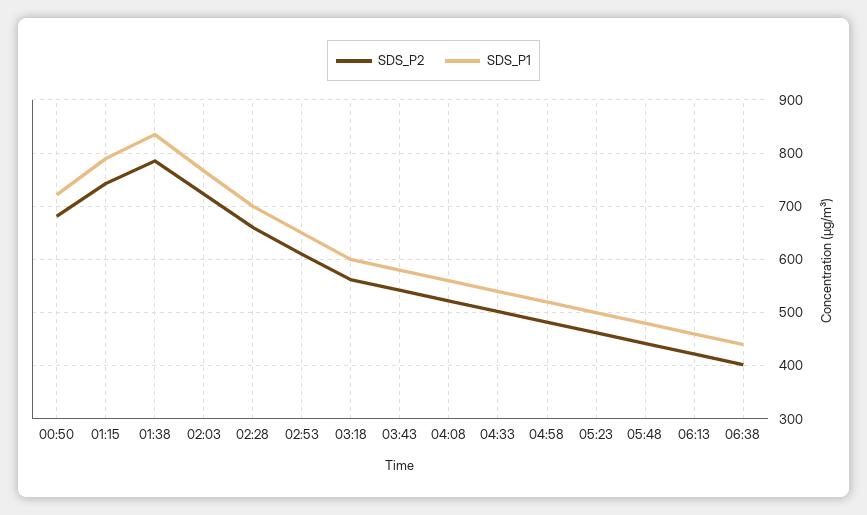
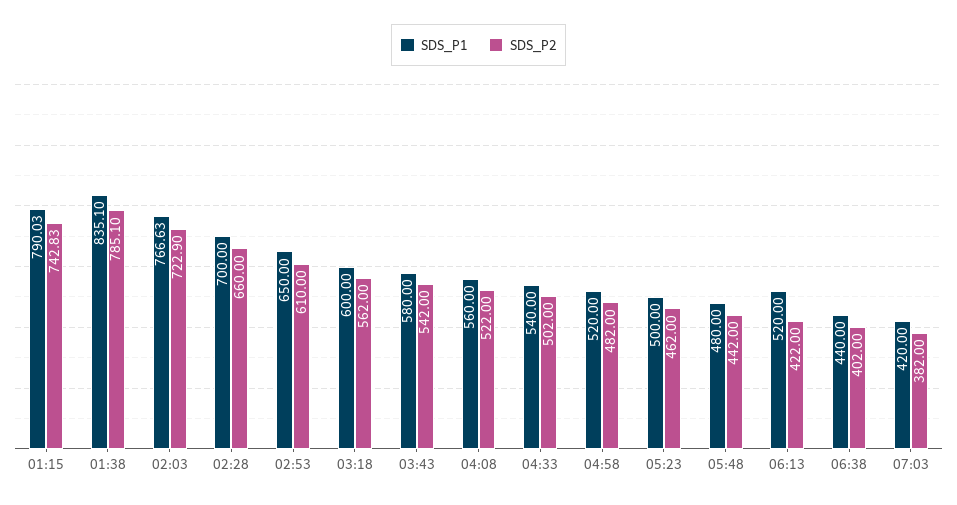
SDS_P2, 00:50: 680 -> none
SDS_P1, 00:50: 720 -> none
SDS_P1, 06:13: 460 -> 520
SDS_P1, 07:03: none -> 420
SDS_P2, 07:03: none -> 382

